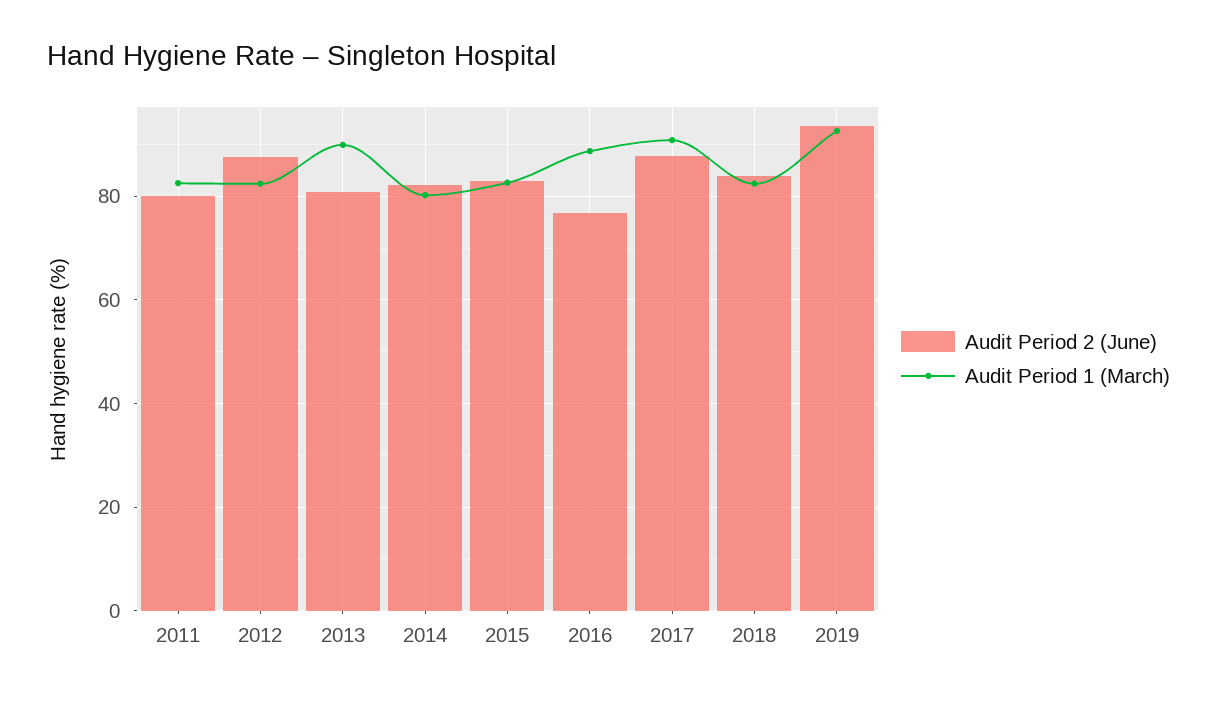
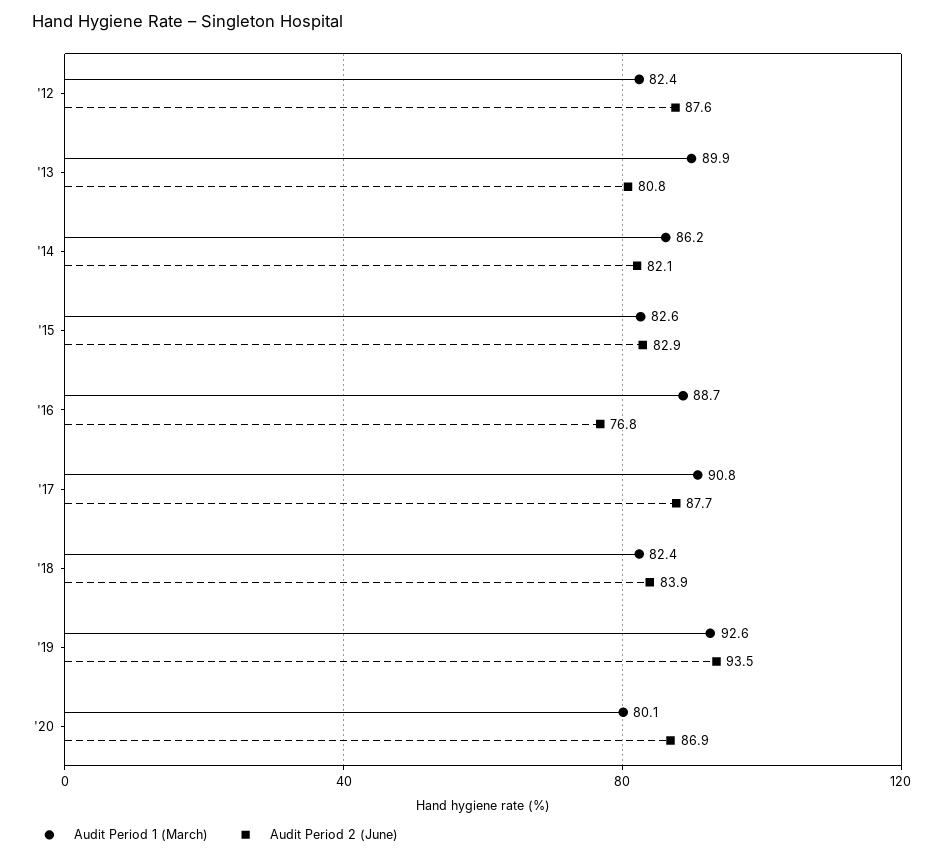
Audit Period 2 (June), 2011: 80 -> none
Audit Period 1 (March), 2011: 82 -> none
Audit Period 1 (March), 2014: 80 -> 86.2
Audit Period 1 (March), '20: none -> 80.1
Audit Period 2 (June), '20: none -> 86.9

